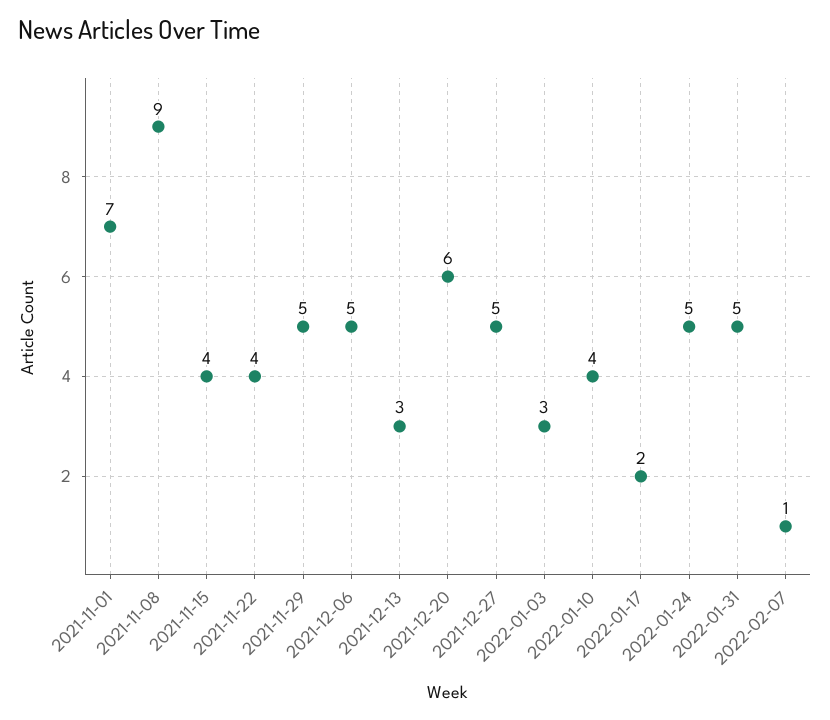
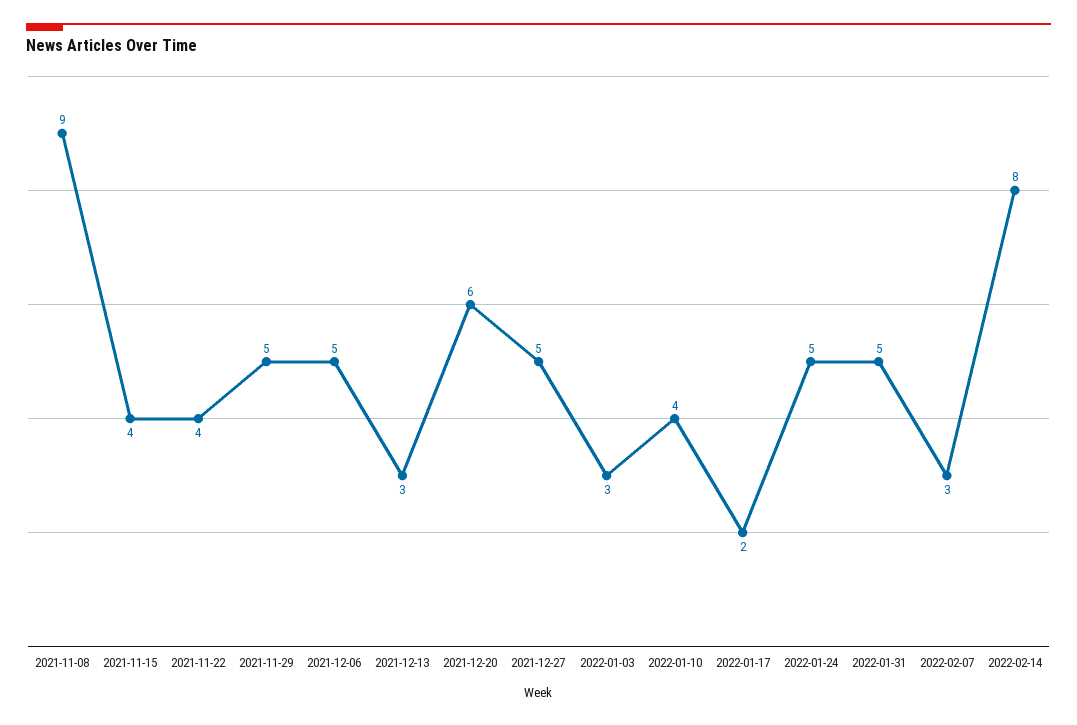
2021-11-01: 7 -> none
2022-02-07: 1 -> 3
2022-02-14: none -> 8

